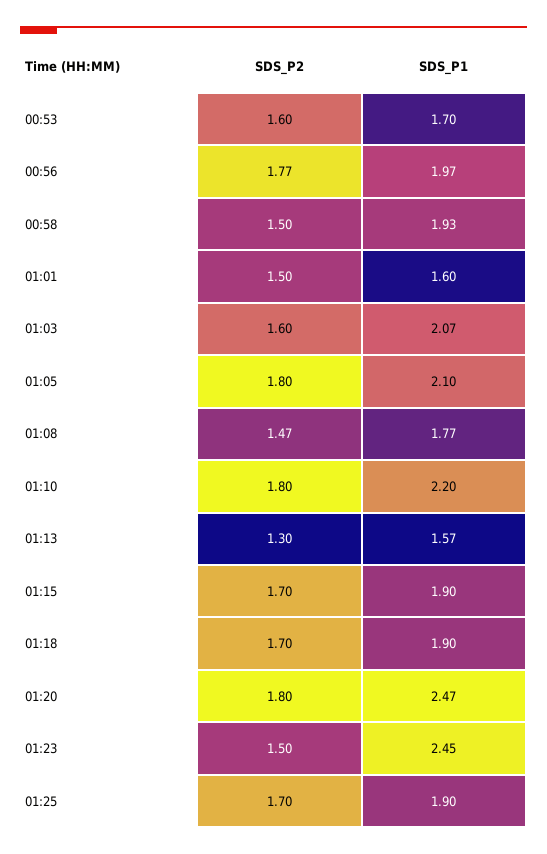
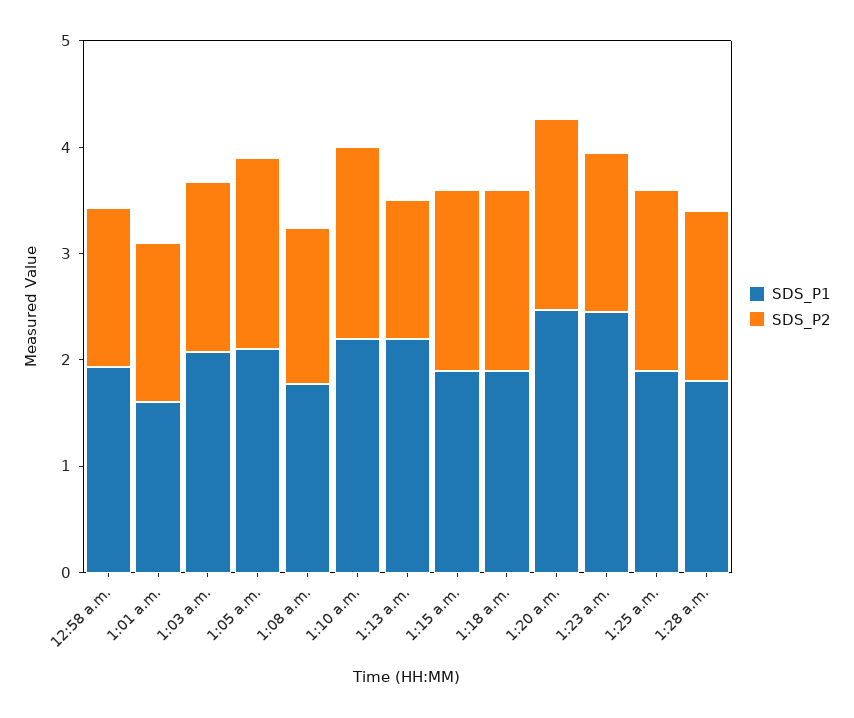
SDS_P2, 00:53: 1.6 -> none
SDS_P1, 00:53: 1.7 -> none
SDS_P2, 00:56: 1.77 -> none
SDS_P1, 00:56: 1.97 -> none
SDS_P1, 01:13: 1.57 -> 2.2
SDS_P1, 1:28 a.m.: none -> 1.8
SDS_P2, 1:28 a.m.: none -> 1.6

